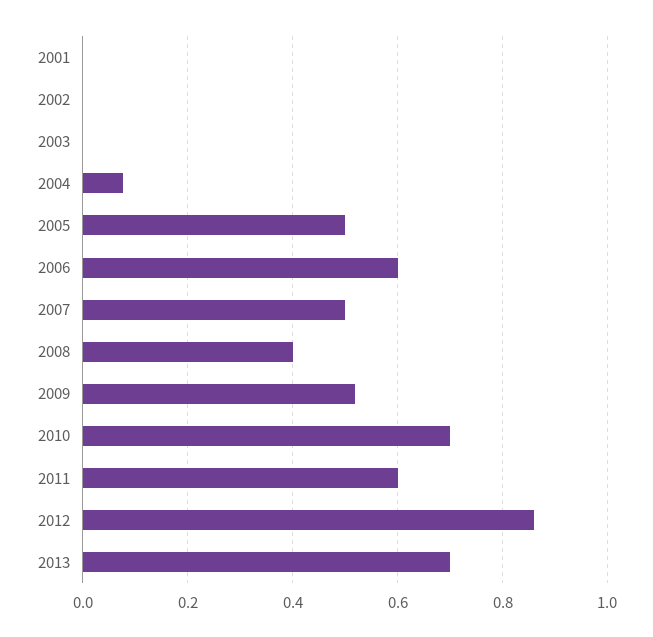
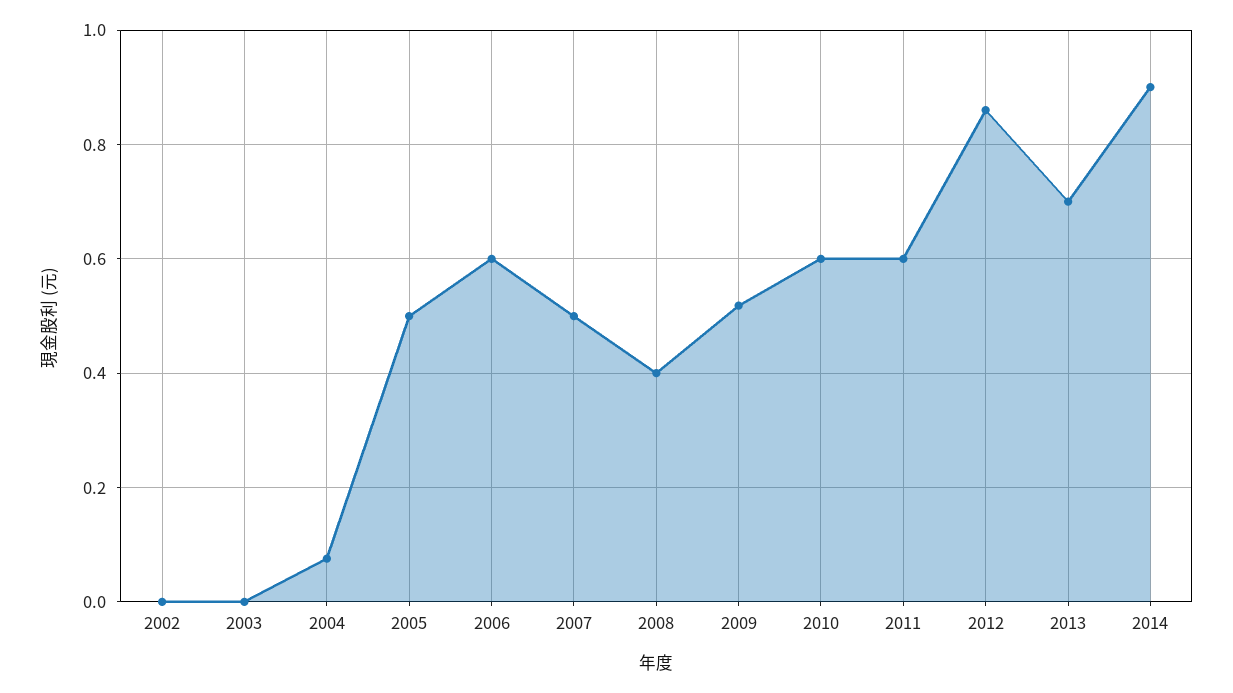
2001: 0 -> none
2010: 0.7 -> 0.6
2014: none -> 0.9

